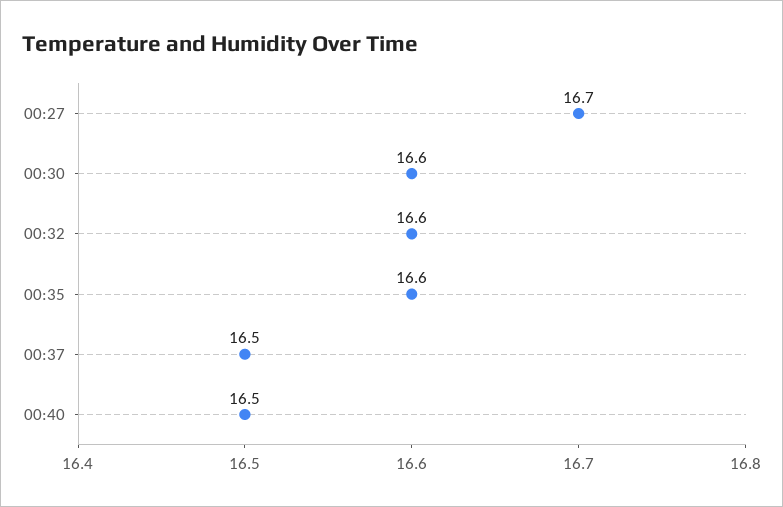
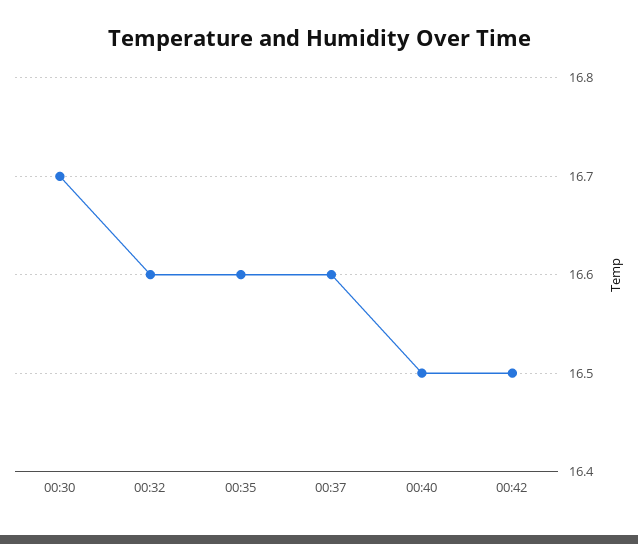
00:27: 16.7 -> none
00:30: 16.6 -> 16.7
00:37: 16.5 -> 16.6
00:42: none -> 16.5

